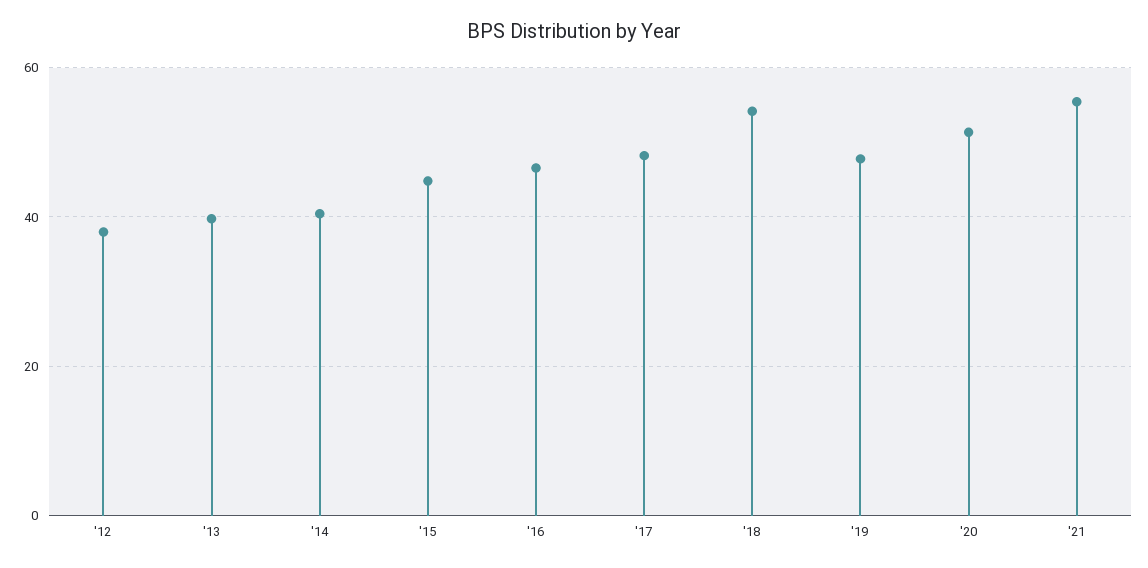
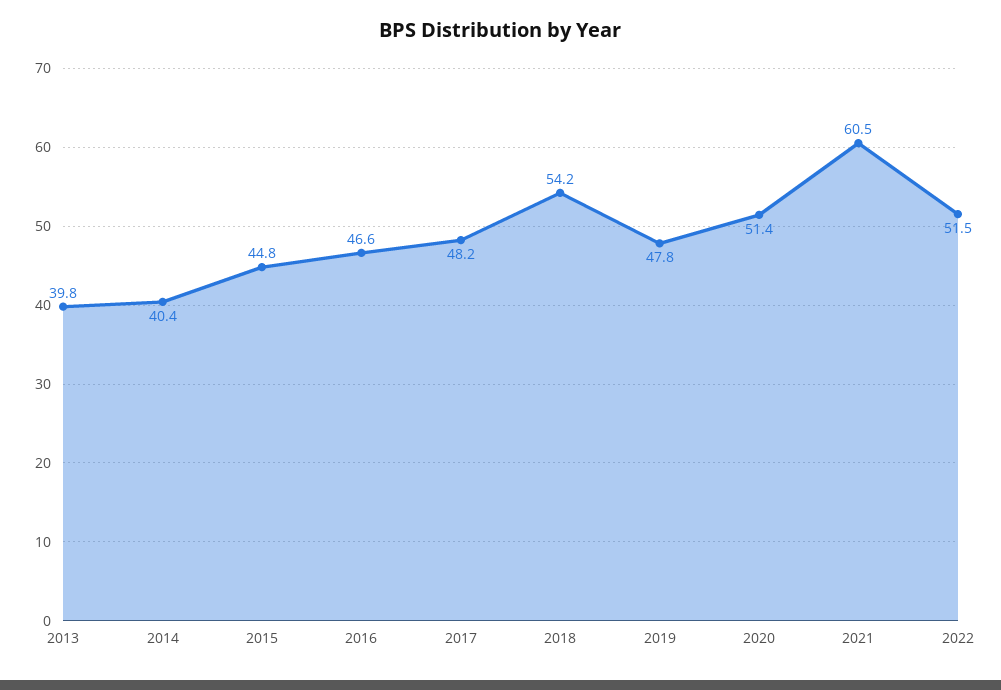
'12: 38 -> none
'21: 56 -> 60.5
2022: none -> 51.5

